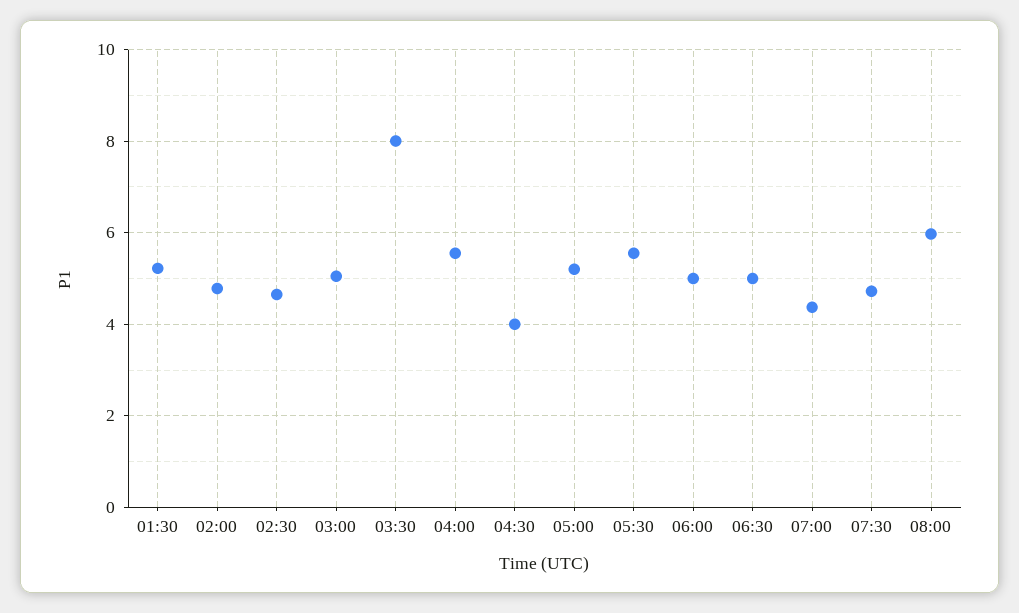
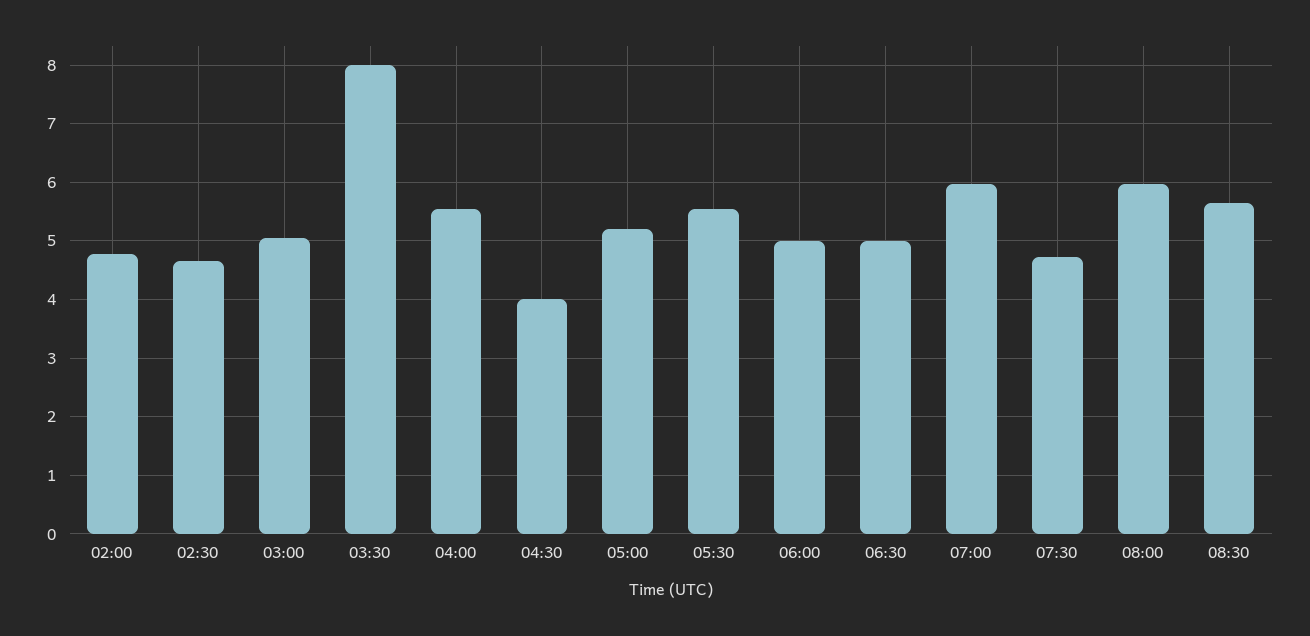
01:30: 5.2 -> none
07:00: 4.4 -> 6
08:30: none -> 5.6

